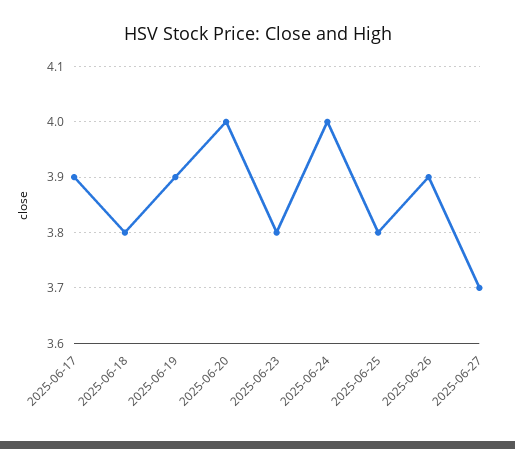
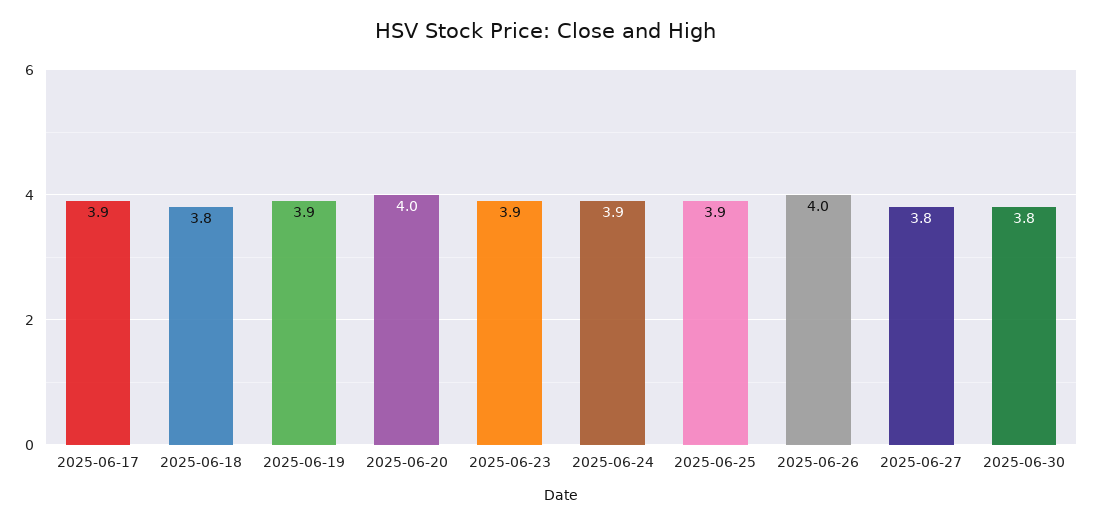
2025-06-23: 3.8 -> 3.9
2025-06-24: 4 -> 3.9
2025-06-25: 3.8 -> 3.9
2025-06-26: 3.9 -> 4
2025-06-27: 3.7 -> 3.8
2025-06-30: none -> 3.8

